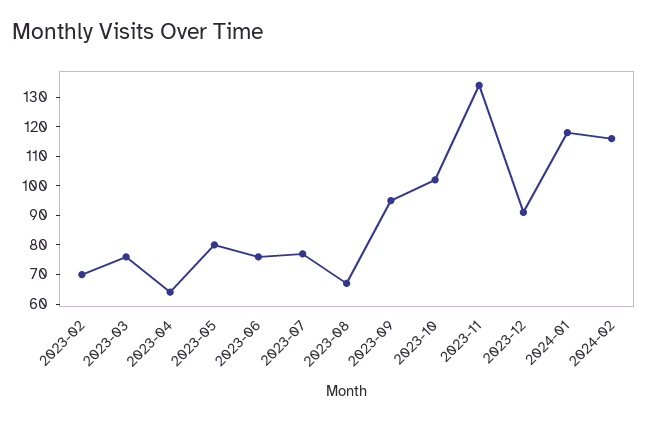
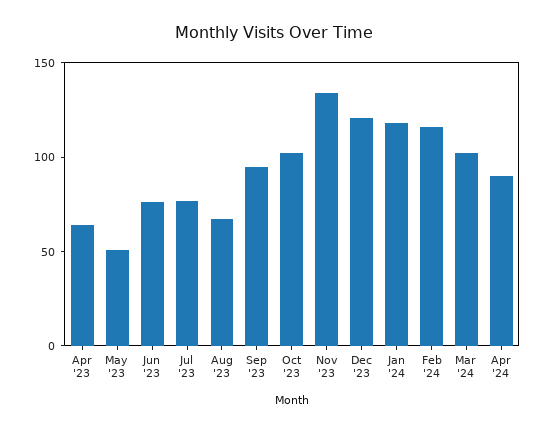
2023-02: 70 -> none
2023-03: 75 -> none
2023-05: 80 -> 50
2023-12: 90 -> 120
Mar '24: none -> 100
Apr '24: none -> 90

